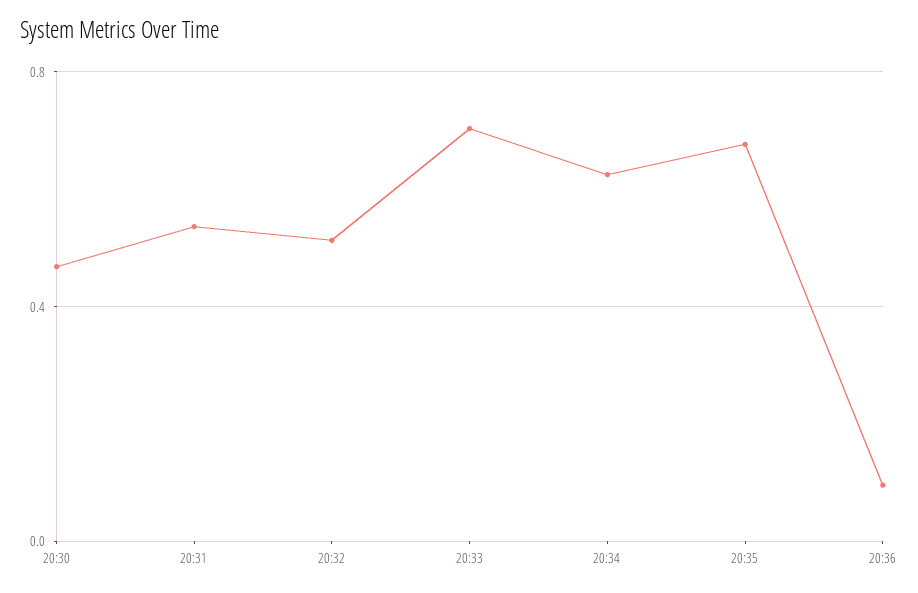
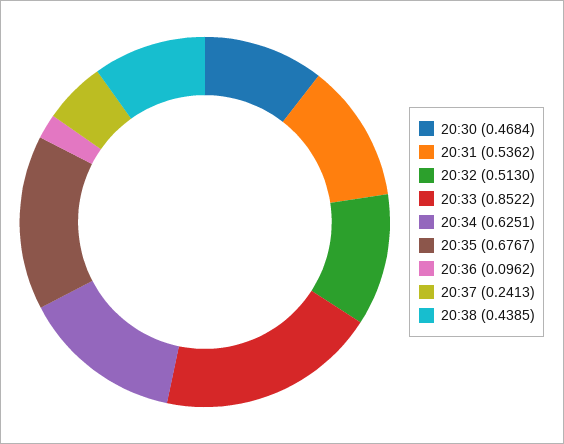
20:33: 0.7 -> 0.8522
20:37: none -> 0.2413
20:38: none -> 0.4385

